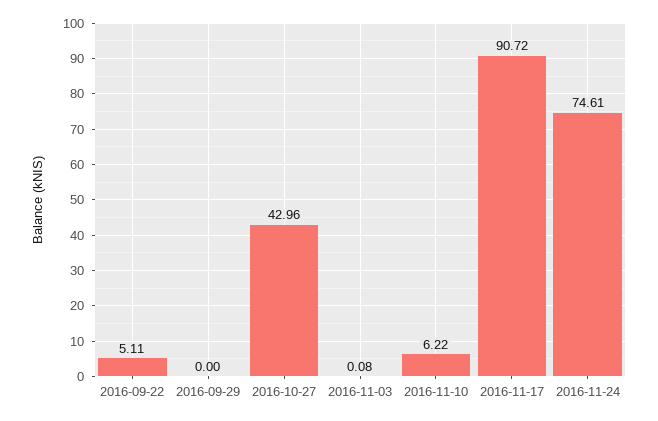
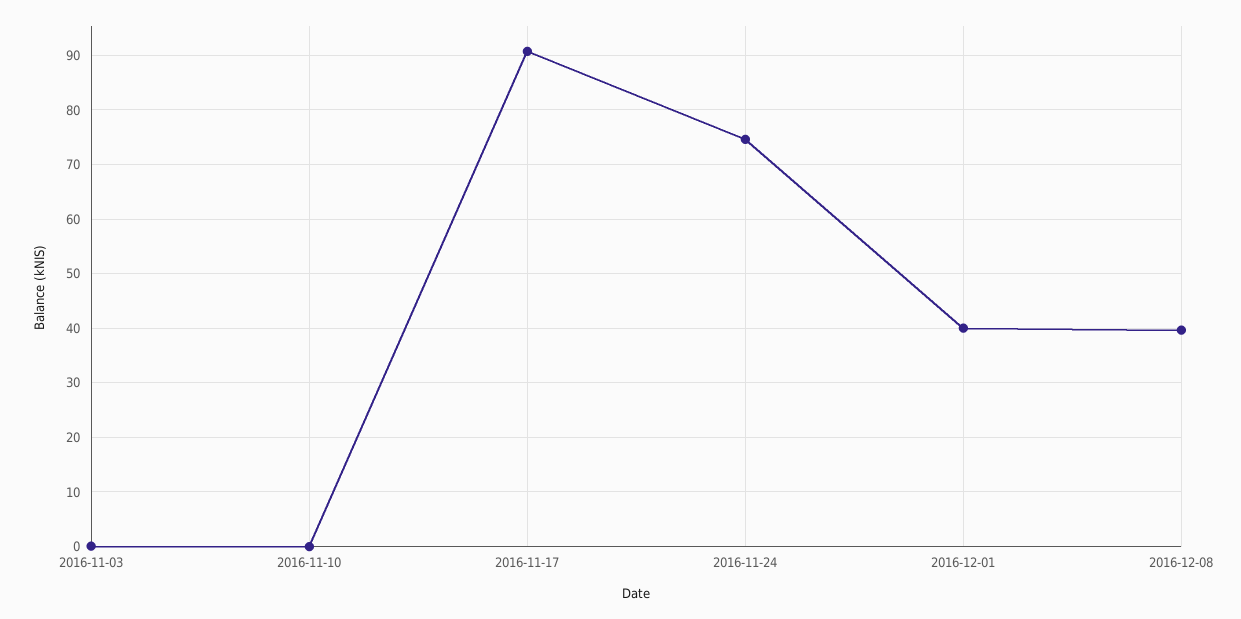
2016-09-22: 5.11 -> none
2016-09-29: 0 -> none
2016-10-27: 42.96 -> none
2016-11-10: 6.22 -> 0
2016-12-01: none -> 40
2016-12-08: none -> 40

